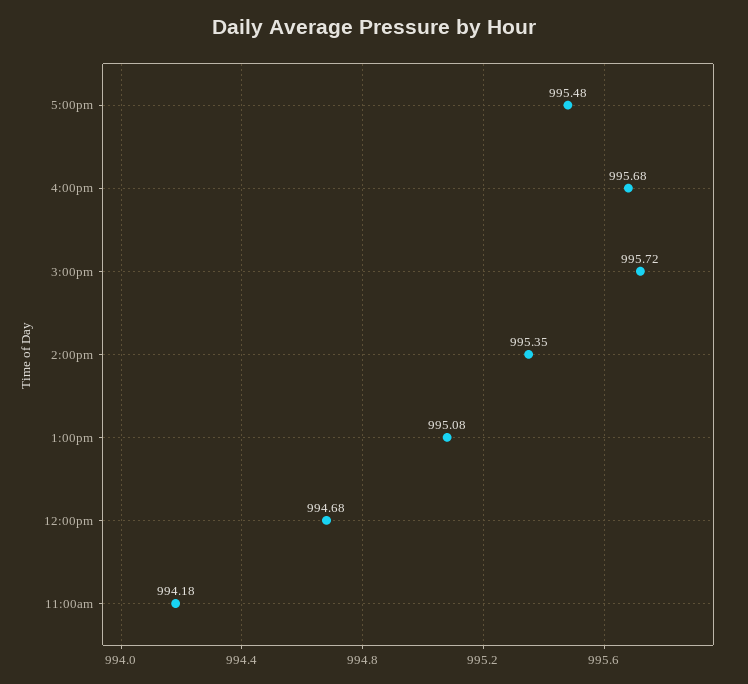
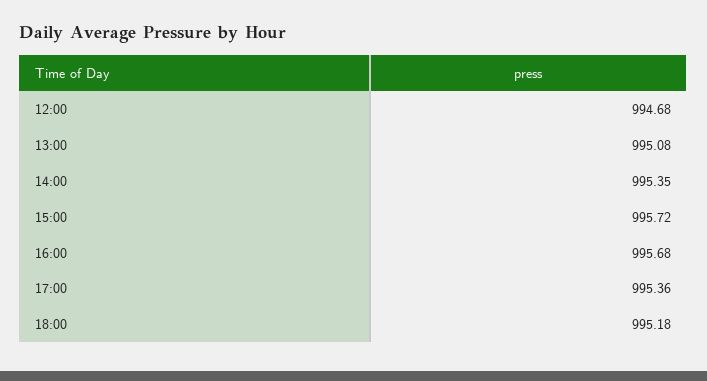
5:00pm: 995.48 -> 995.36
11:00am: 994.18 -> none
18:00: none -> 995.18

